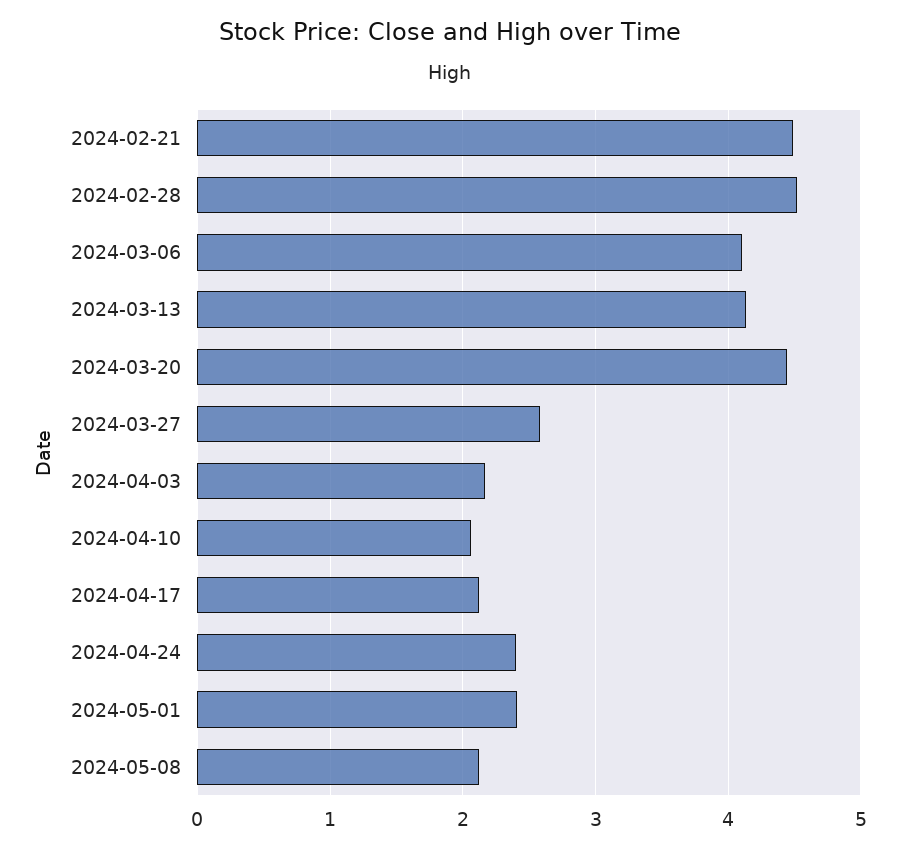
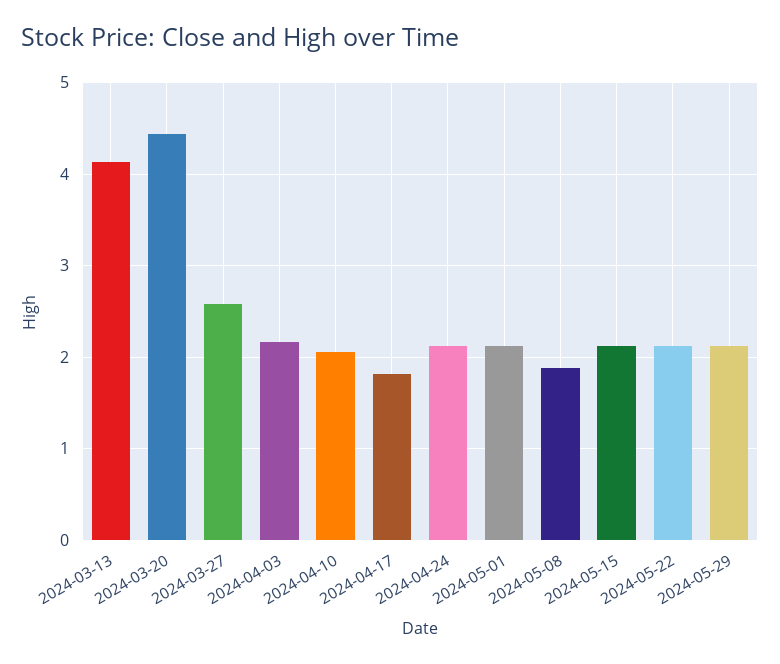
2024-02-21: 4.5 -> none
2024-02-28: 4.5 -> none
2024-03-06: 4.1 -> none
2024-04-17: 2.1 -> 1.8
2024-04-24: 2.4 -> 2.1
2024-05-01: 2.4 -> 2.1
2024-05-08: 2.1 -> 1.9
2024-05-15: none -> 2.1
2024-05-22: none -> 2.1
2024-05-29: none -> 2.1

